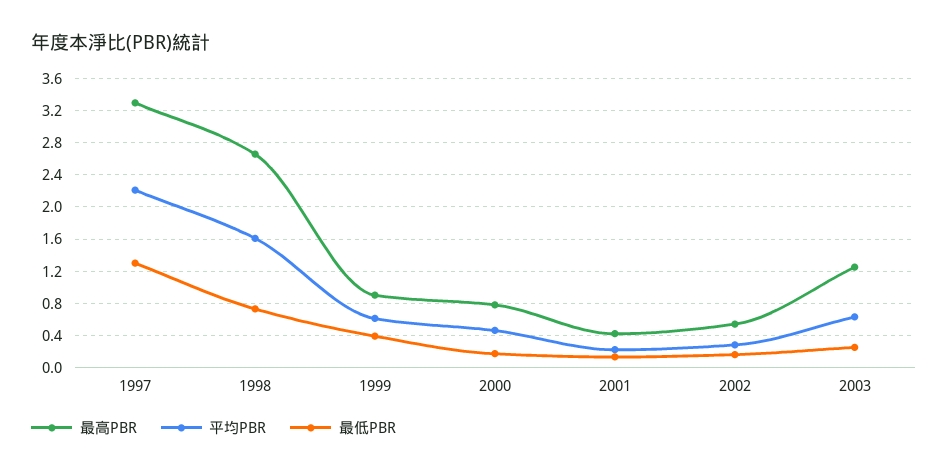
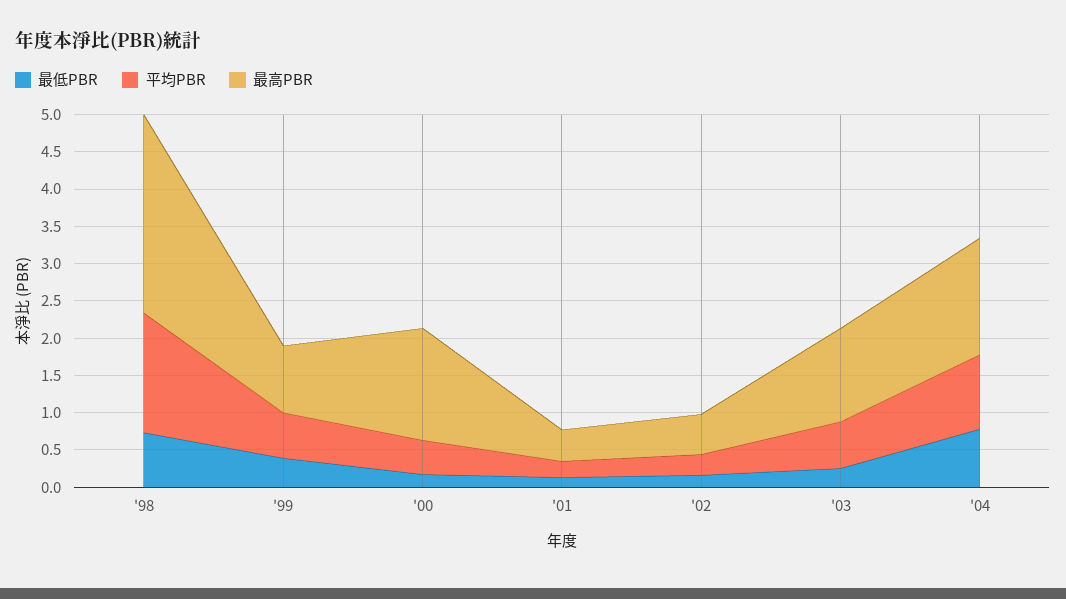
最高PBR, 1997: 3.3 -> none
平均PBR, 1997: 2.2 -> none
最低PBR, 1997: 1.3 -> none
最高PBR, 2000: 0.8 -> 1.5
最低PBR, '04: none -> 0.75
平均PBR, '04: none -> 1
最高PBR, '04: none -> 1.5

